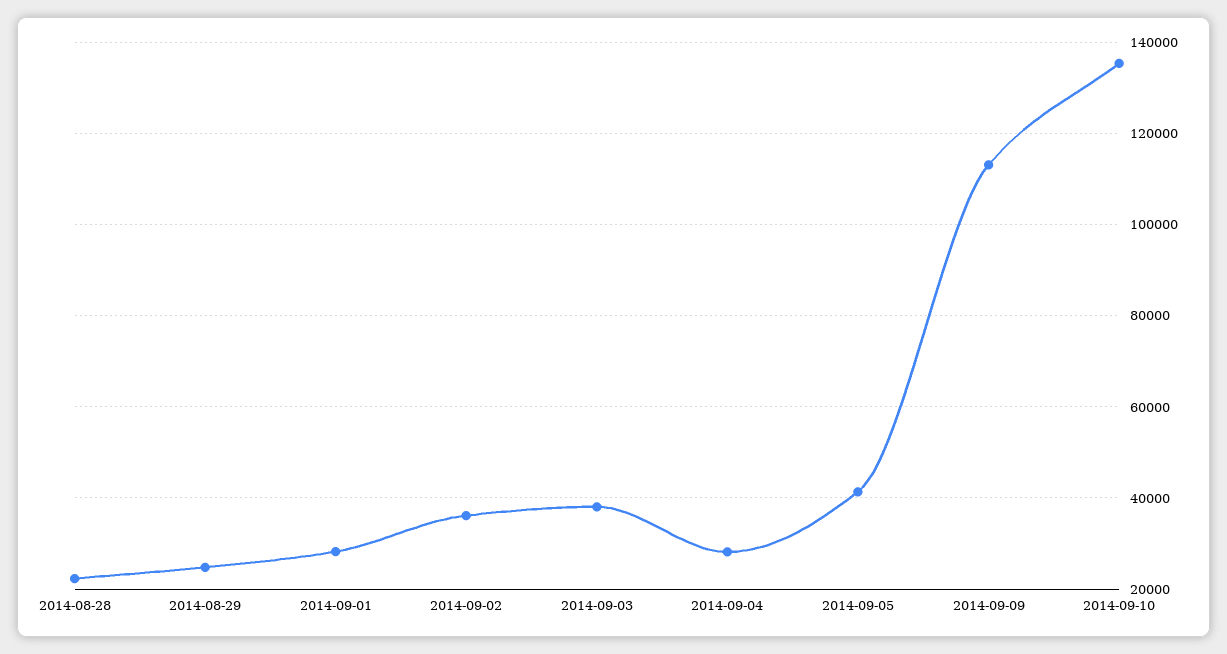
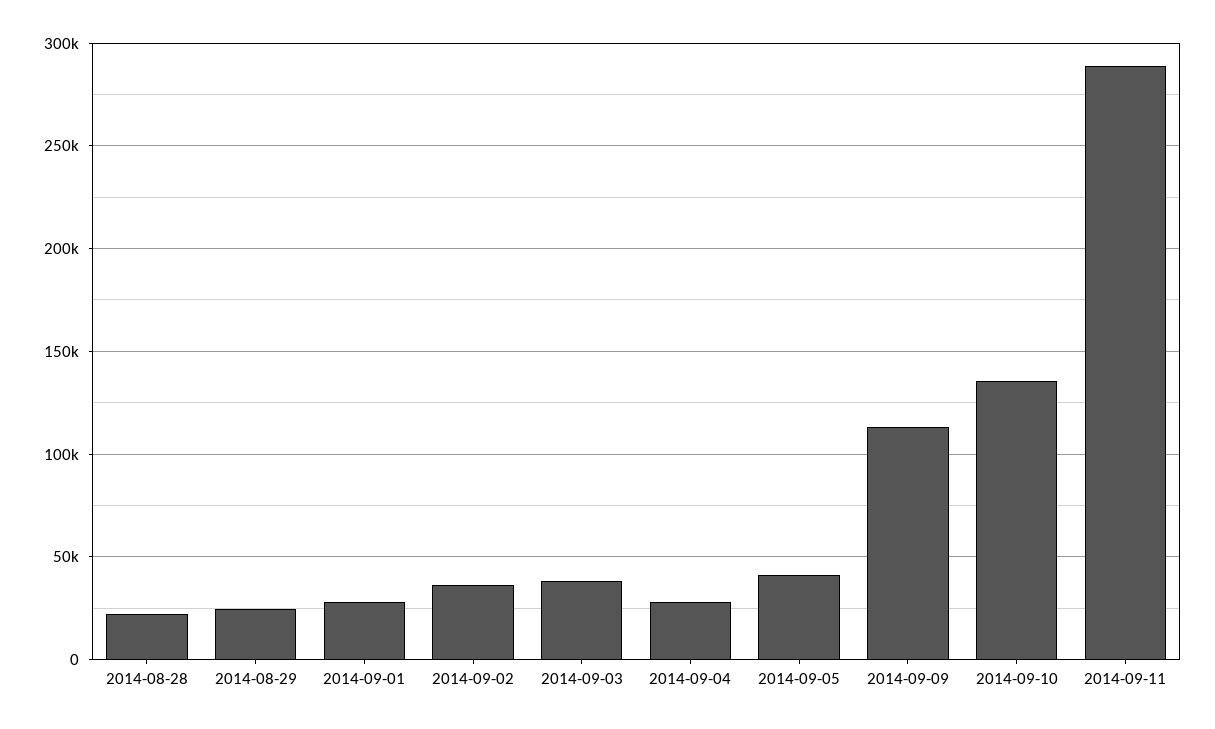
2014-09-11: none -> 290000

